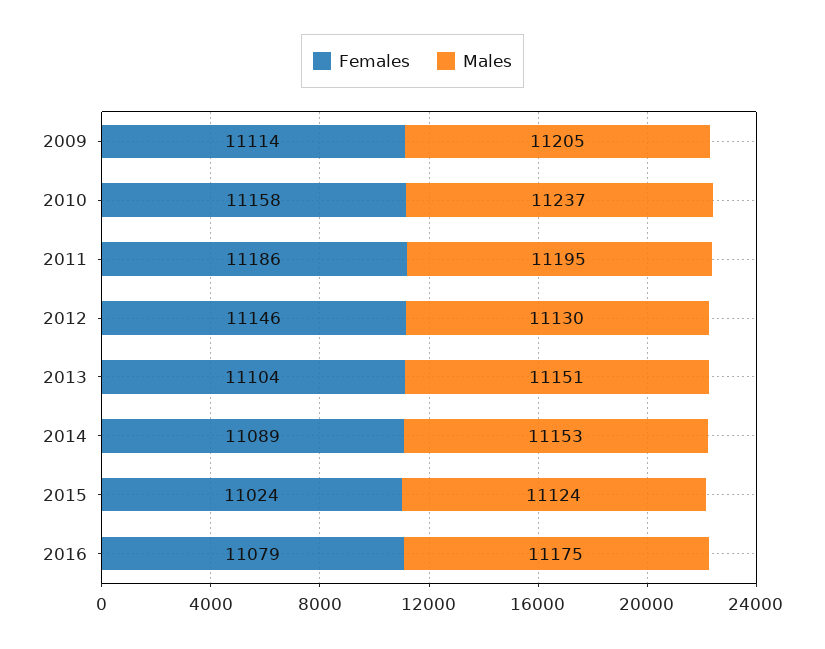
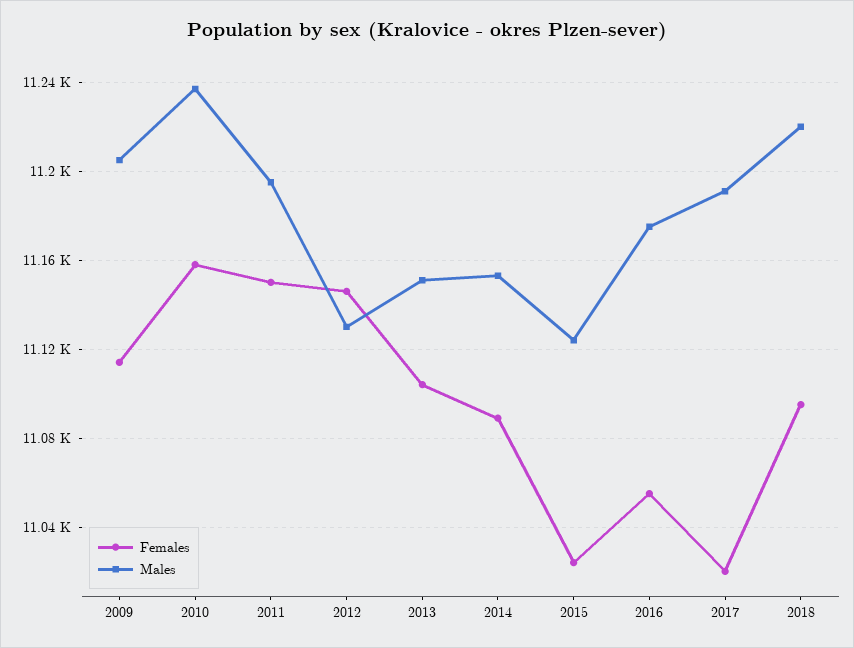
Females, 2011: 11186 -> 11150
Females, 2016: 11079 -> 11055
Females, 2017: none -> 11020
Males, 2017: none -> 11190
Females, 2018: none -> 11095
Males, 2018: none -> 11220

